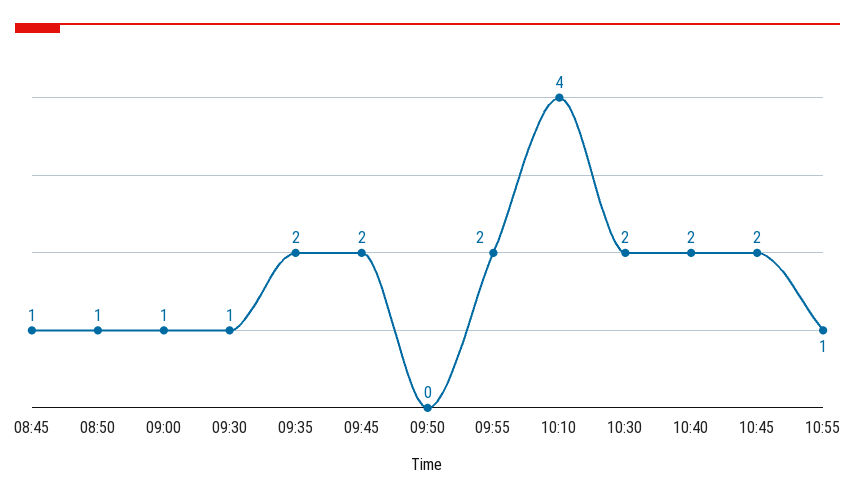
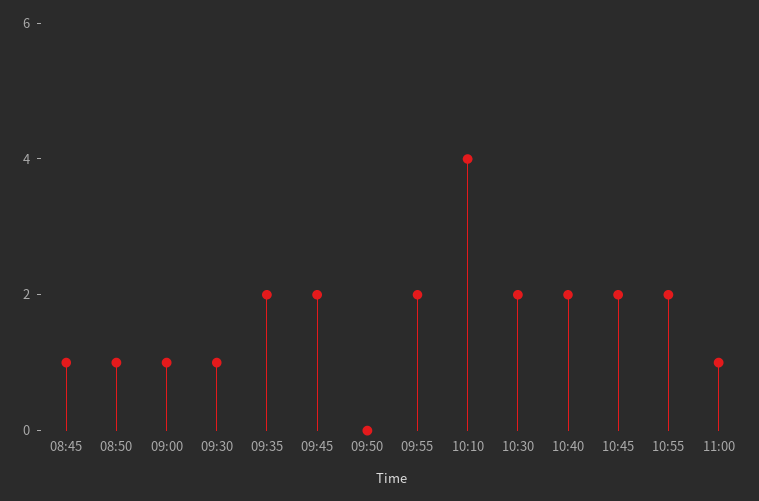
10:55: 1 -> 2
11:00: none -> 1

